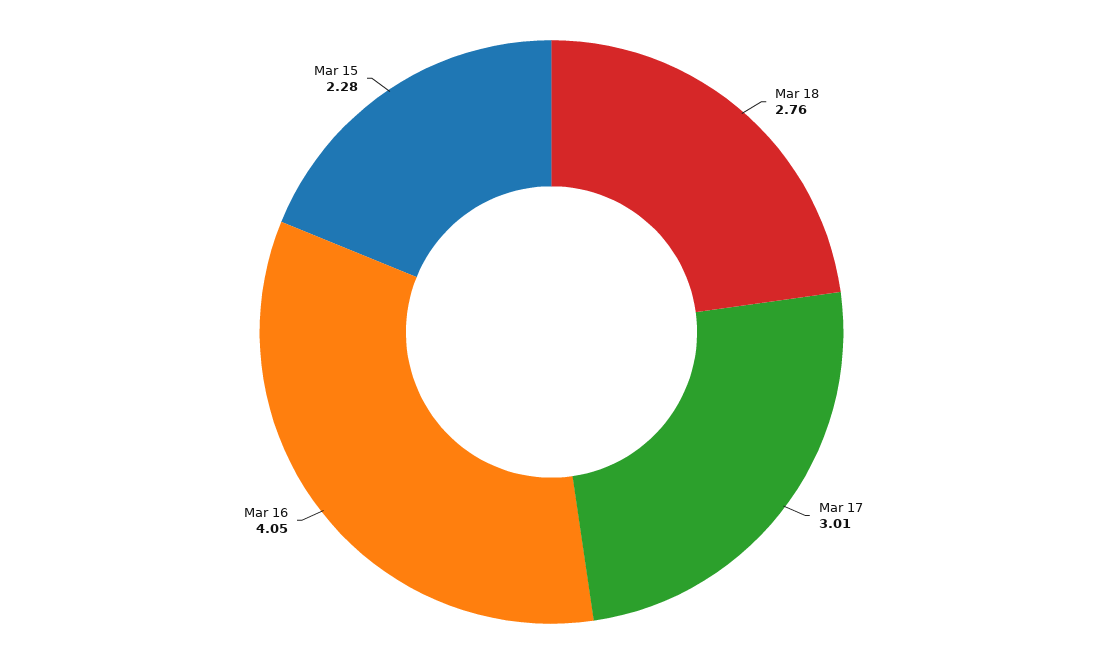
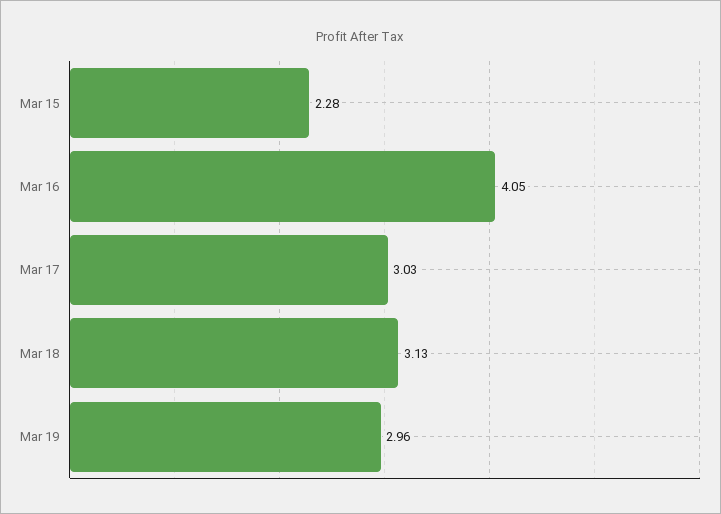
Mar 18: 2.76 -> 3.13
Mar 17: 3.01 -> 3.03
Mar 19: none -> 2.96

